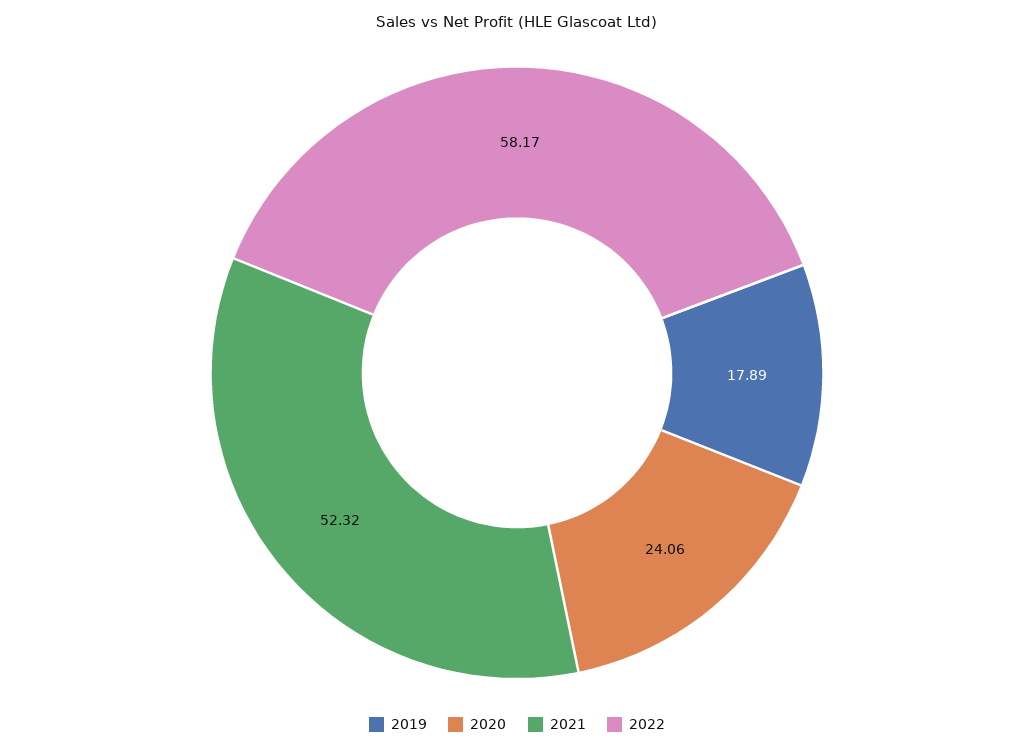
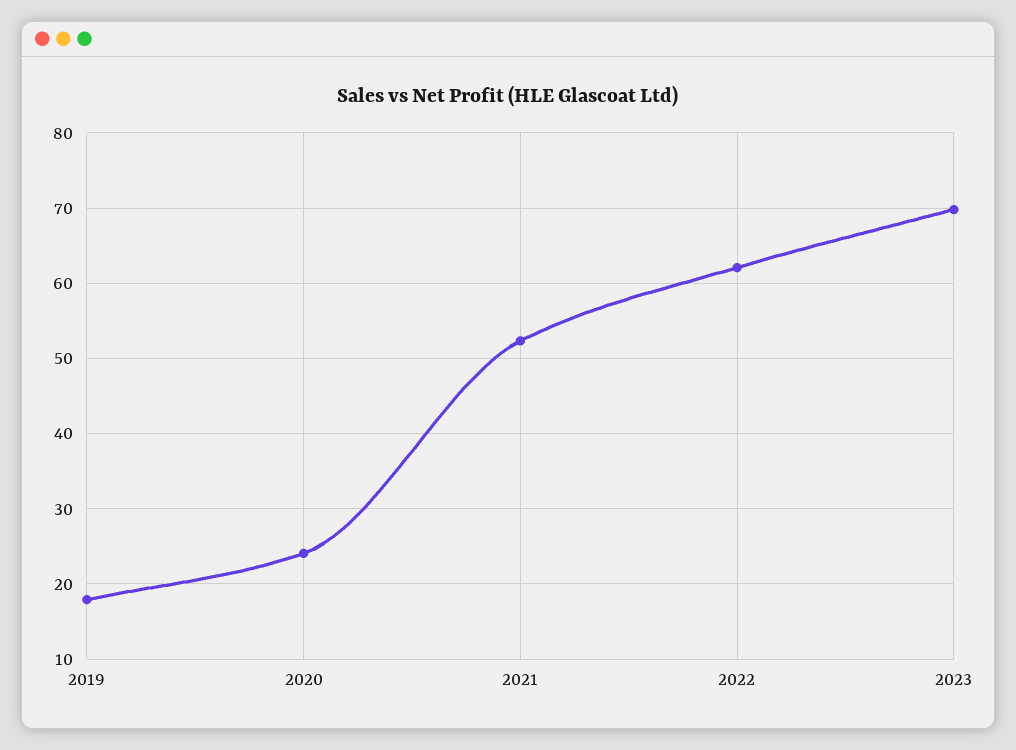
2022: 58.17 -> 62
2023: none -> 70

